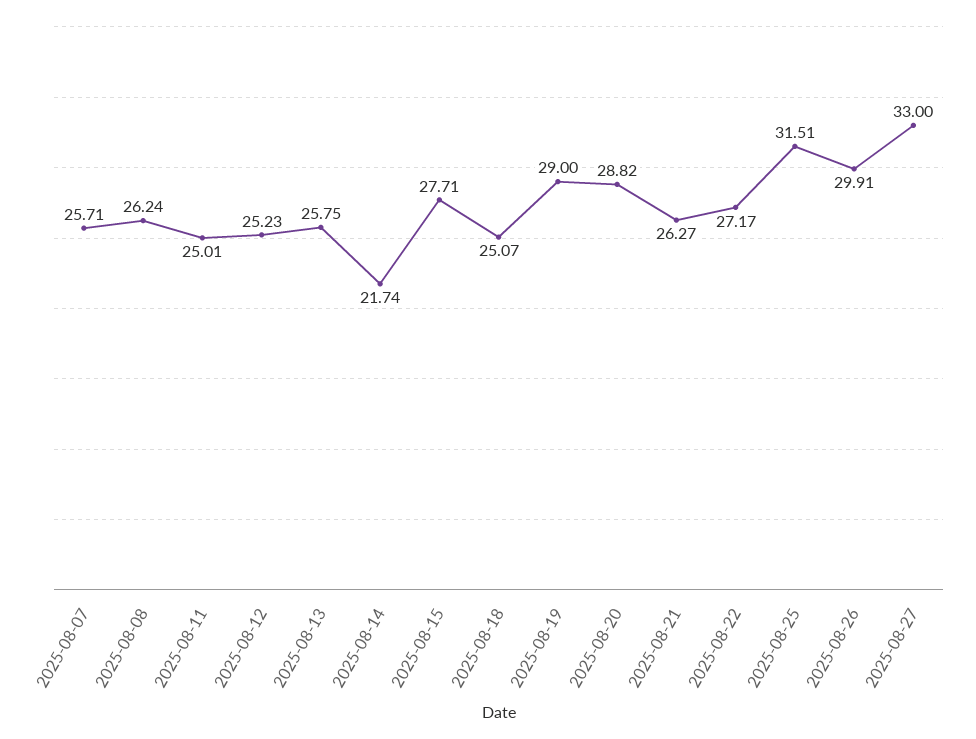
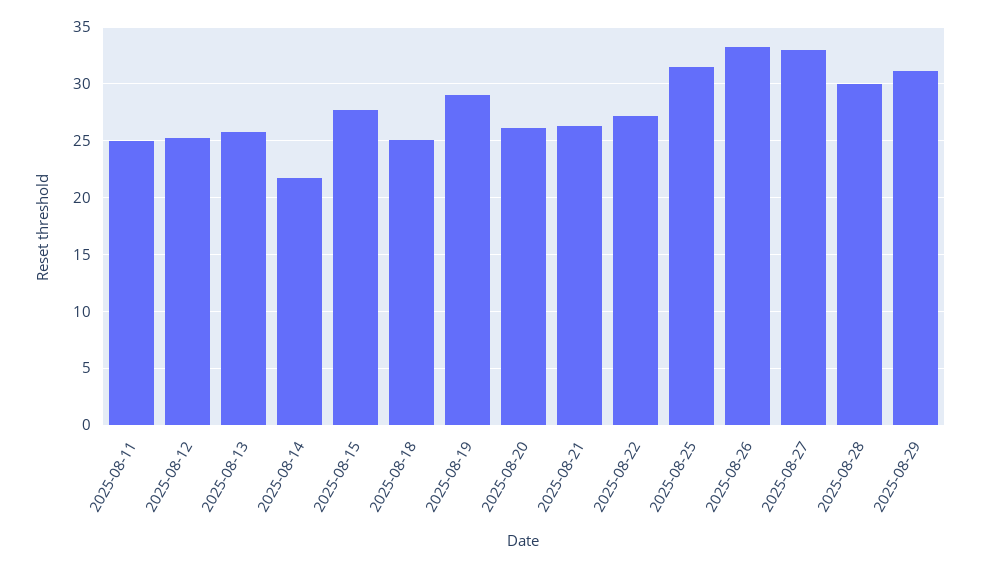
2025-08-07: 25.71 -> none
2025-08-08: 26.24 -> none
2025-08-20: 28.82 -> 26
2025-08-26: 29.91 -> 33
2025-08-28: none -> 30
2025-08-29: none -> 31

